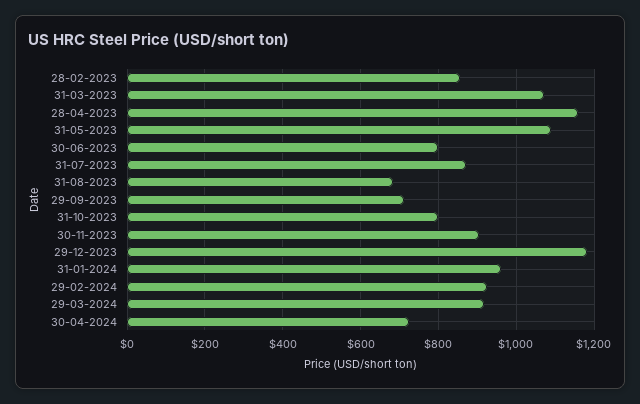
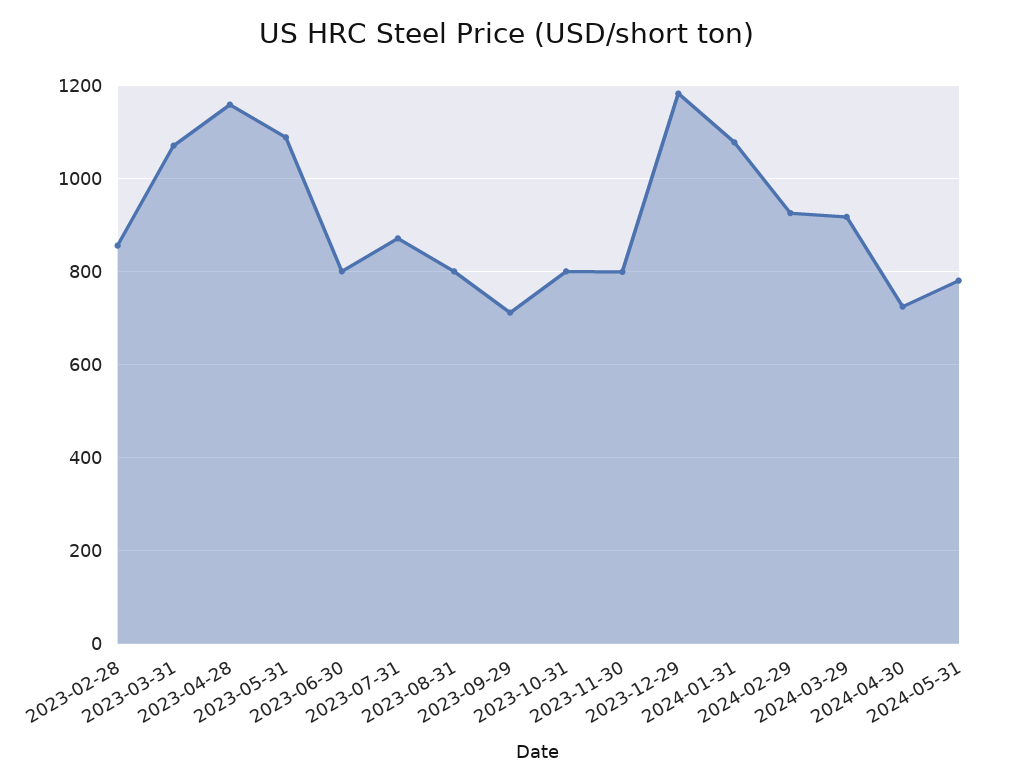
31-08-2023: 680 -> 800
30-11-2023: 900 -> 800
31-01-2024: 960 -> 1080
2024-05-31: none -> 780

